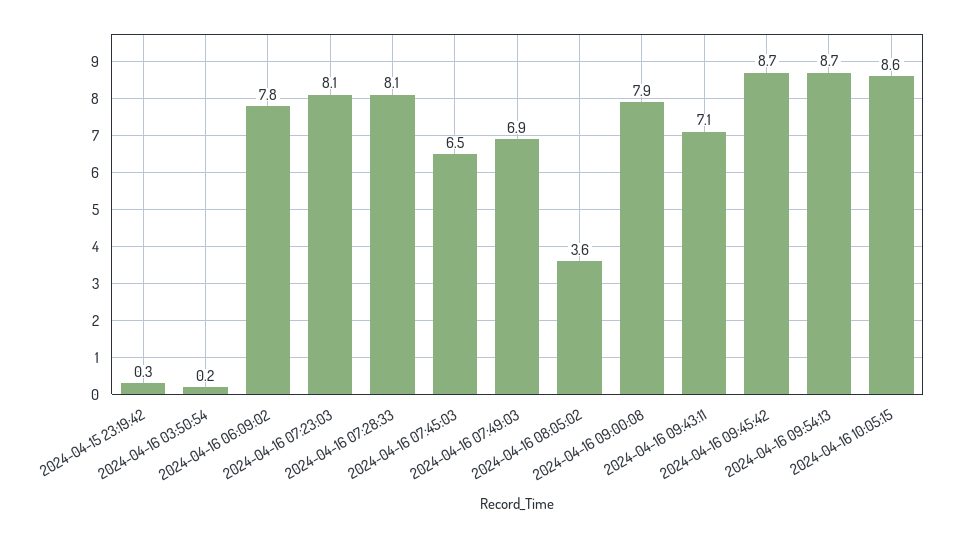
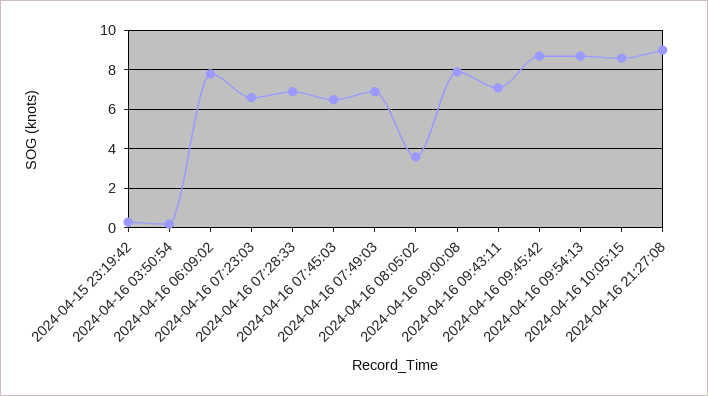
2024-04-16 07:23:03: 8.1 -> 6.5
2024-04-16 07:28:33: 8.1 -> 7
2024-04-16 21:27:08: none -> 9

